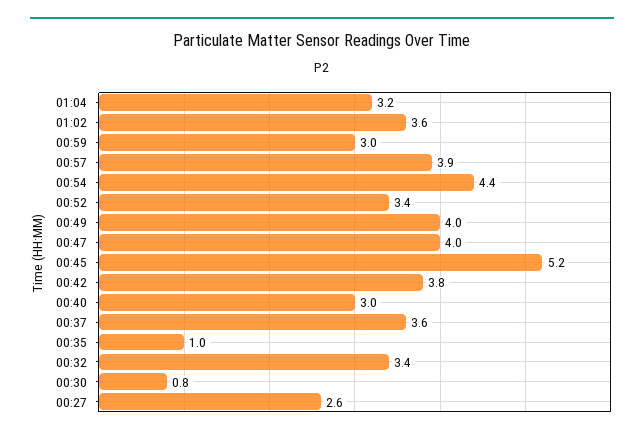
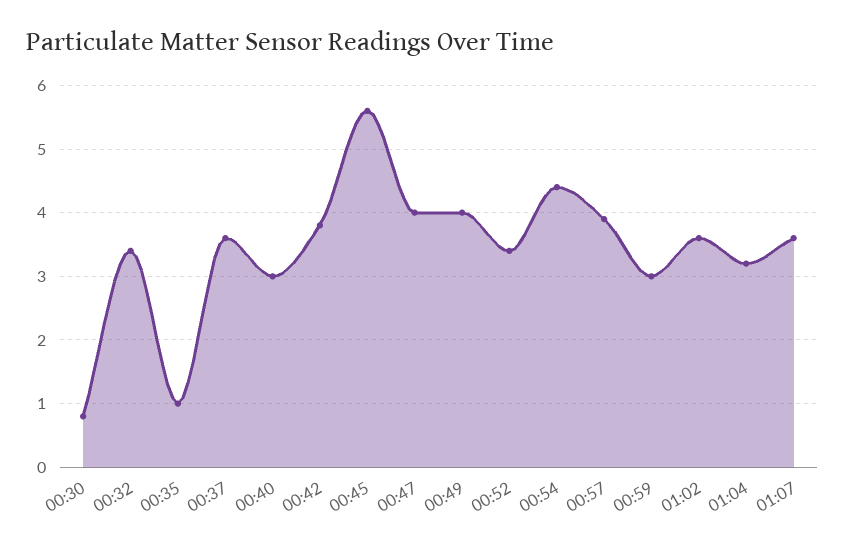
00:45: 5.2 -> 5.6
00:27: 2.6 -> none
01:07: none -> 3.6

